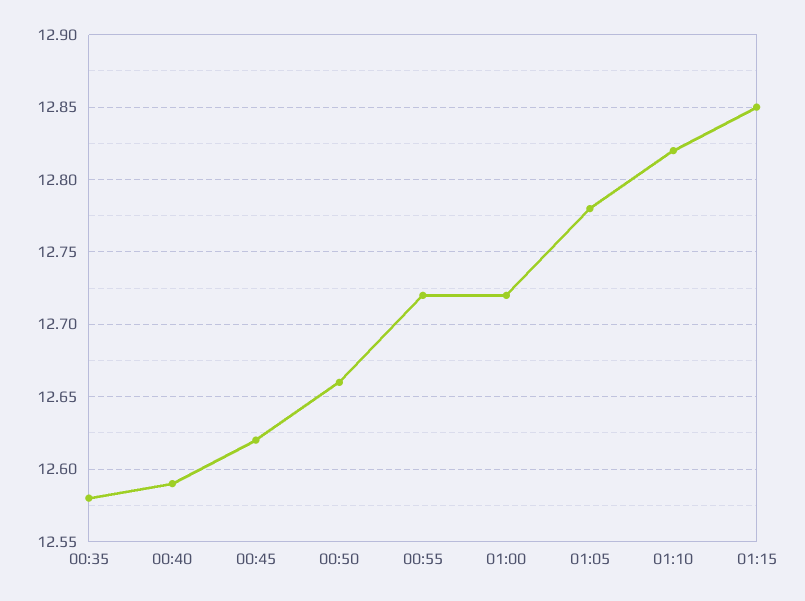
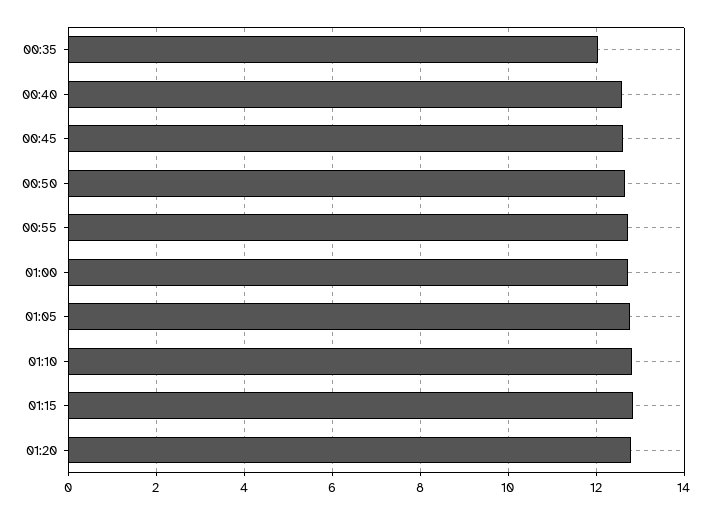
00:35: 12.58 -> 12
01:20: none -> 12.8

